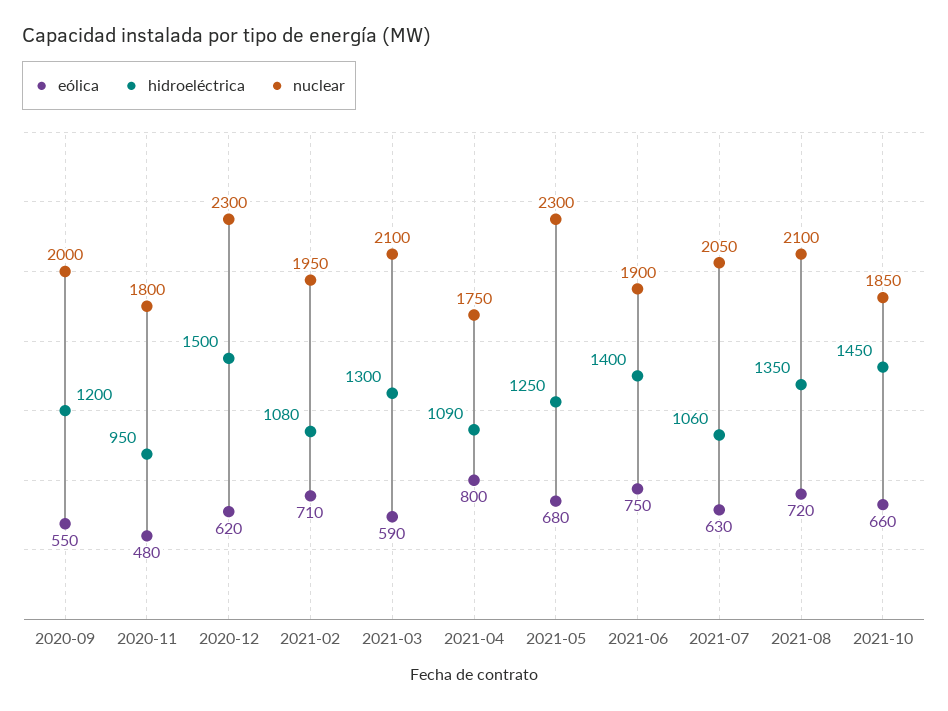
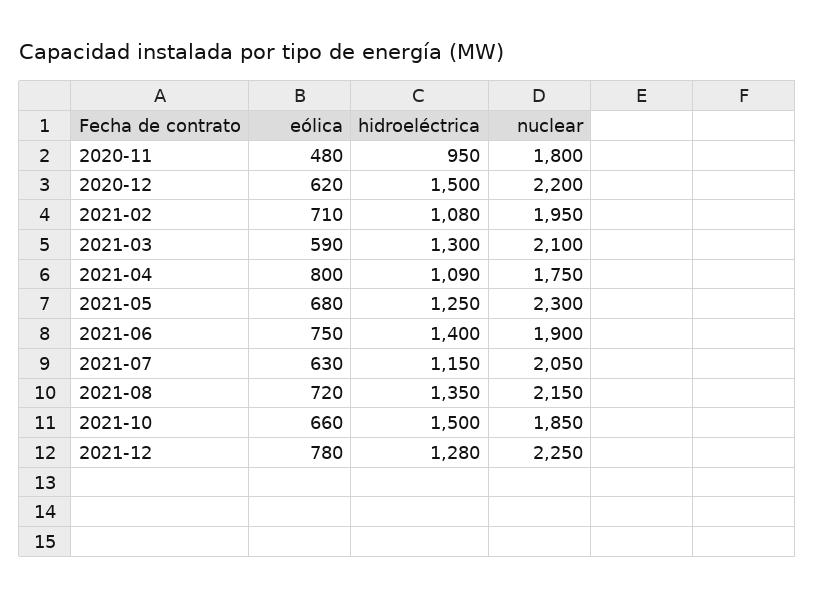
eólica, 2020-09: 550 -> none
hidroeléctrica, 2020-09: 1200 -> none
nuclear, 2020-09: 2000 -> none
nuclear, 2020-12: 2300 -> 2200
hidroeléctrica, 2021-07: 1060 -> 1150
nuclear, 2021-08: 2100 -> 2150
hidroeléctrica, 2021-10: 1450 -> 1500
eólica, 2021-12: none -> 780
hidroeléctrica, 2021-12: none -> 1280
nuclear, 2021-12: none -> 2250

